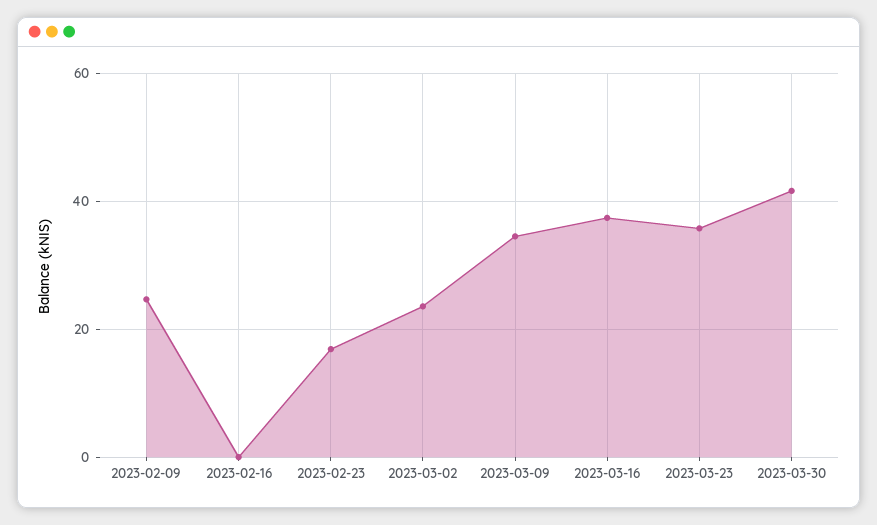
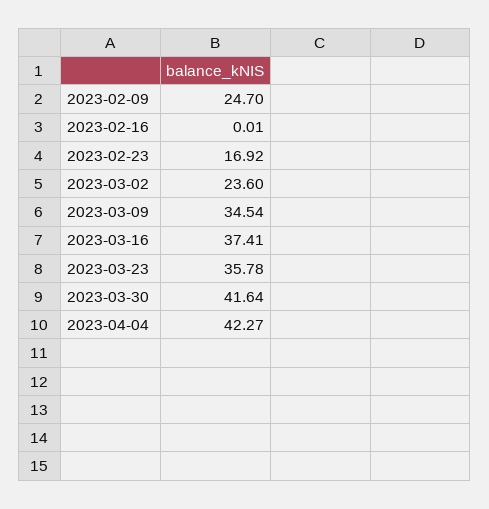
2023-04-04: none -> 42.27

